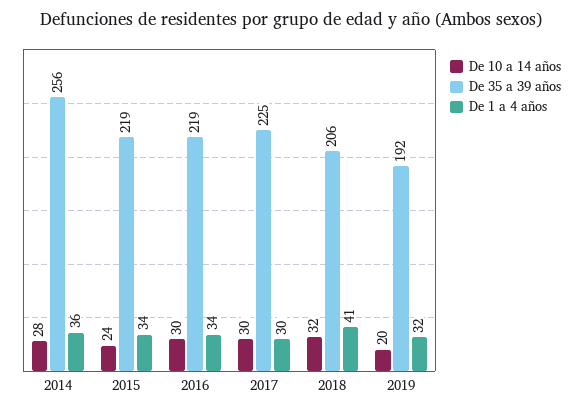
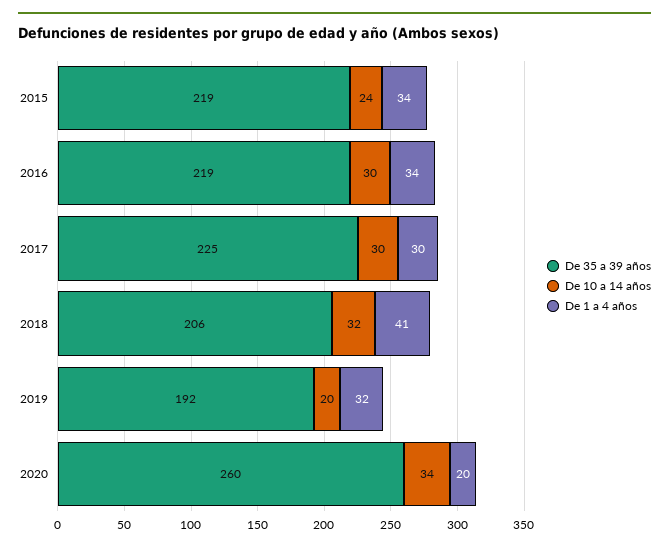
De 10 a 14 años, 2014: 28 -> none
De 35 a 39 años, 2014: 256 -> none
De 1 a 4 años, 2014: 36 -> none
De 35 a 39 años, 2020: none -> 260
De 10 a 14 años, 2020: none -> 34
De 1 a 4 años, 2020: none -> 20

